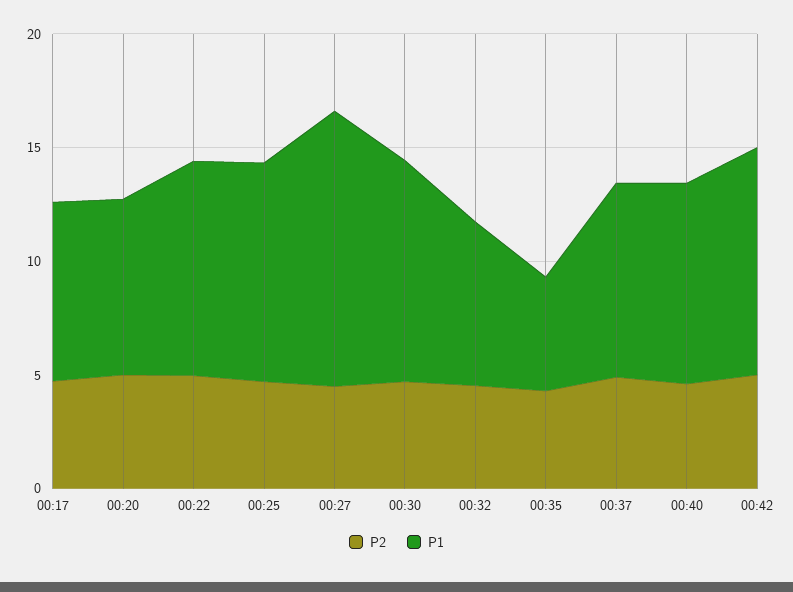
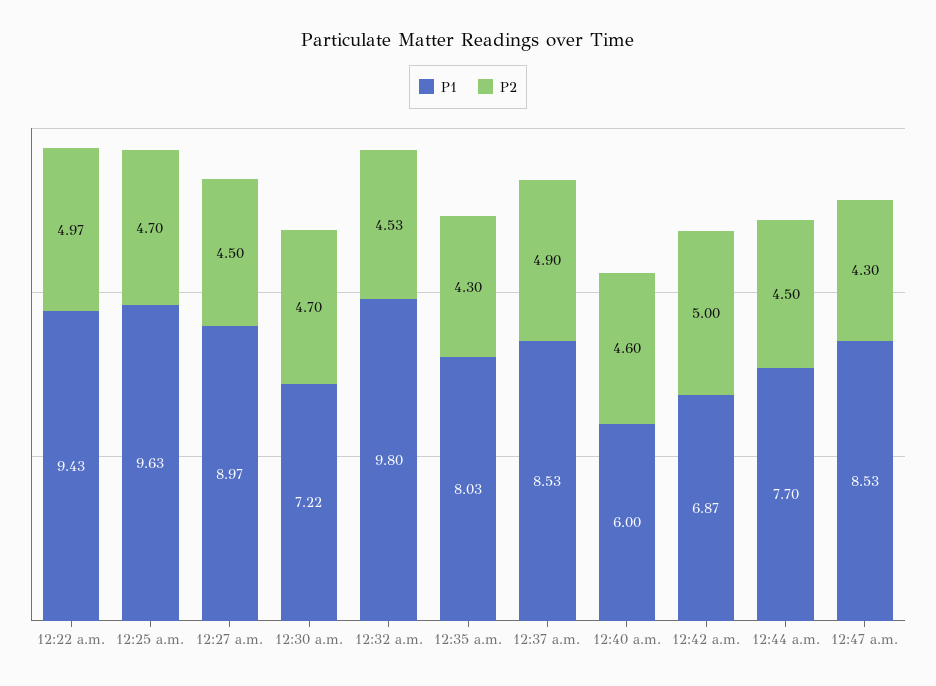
P2, 00:17: 5 -> none
P1, 00:17: 8 -> none
P2, 00:20: 5 -> none
P1, 00:20: 8 -> none
P1, 00:27: 12 -> 8.97
P1, 00:30: 10 -> 7.22
P1, 00:32: 7 -> 9.8
P1, 00:35: 5 -> 8.03
P1, 00:40: 9 -> 6
P1, 00:42: 10 -> 6.87
P1, 12:44 a.m.: none -> 7.7
P2, 12:44 a.m.: none -> 4.5
P1, 12:47 a.m.: none -> 8.53
P2, 12:47 a.m.: none -> 4.3

